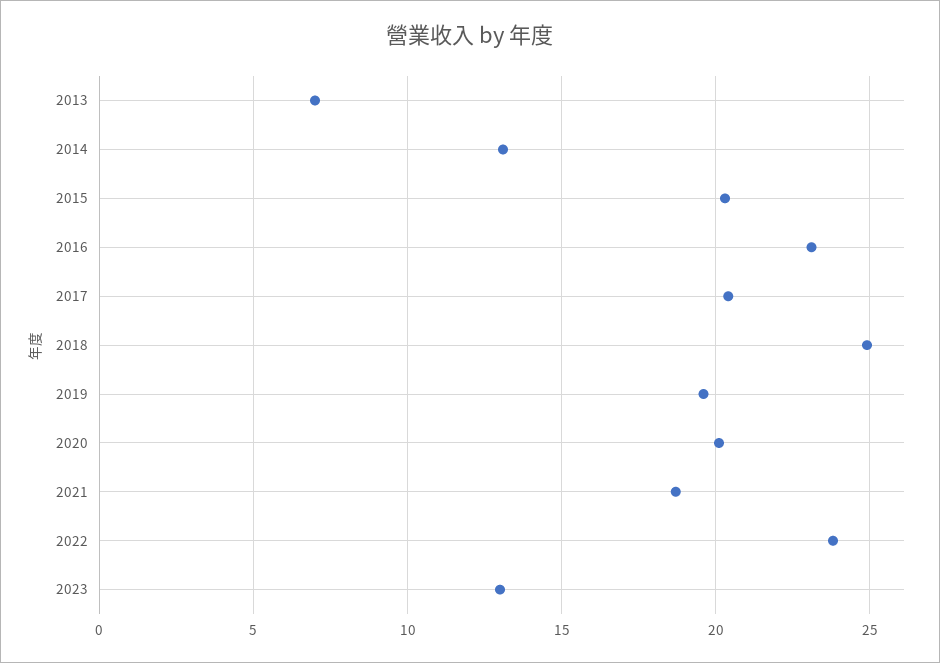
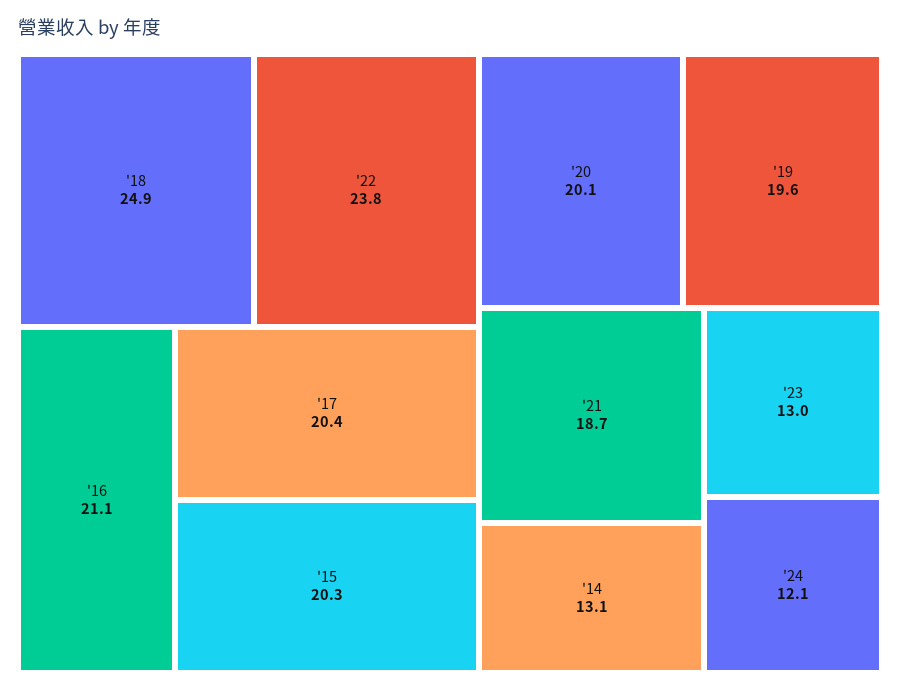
2013: 7 -> none
2016: 23 -> 21.1
'24: none -> 12.1

